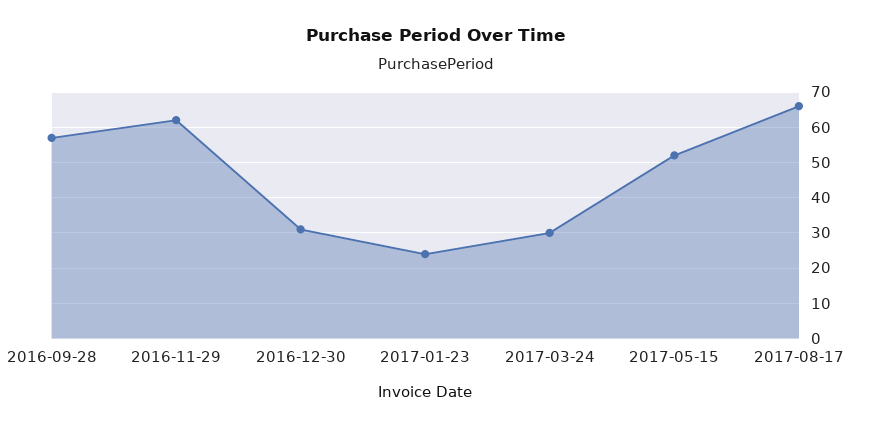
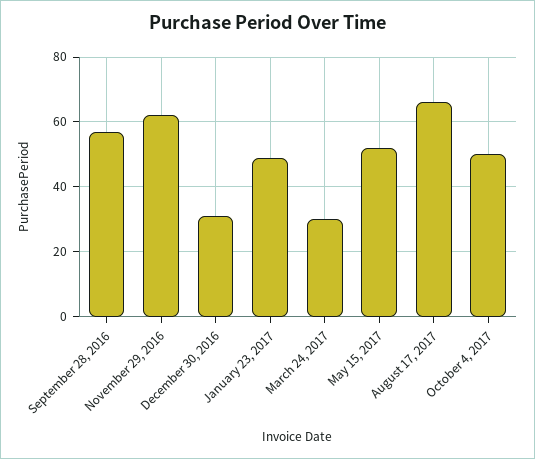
2017-01-23: 25 -> 50
October 4, 2017: none -> 50

